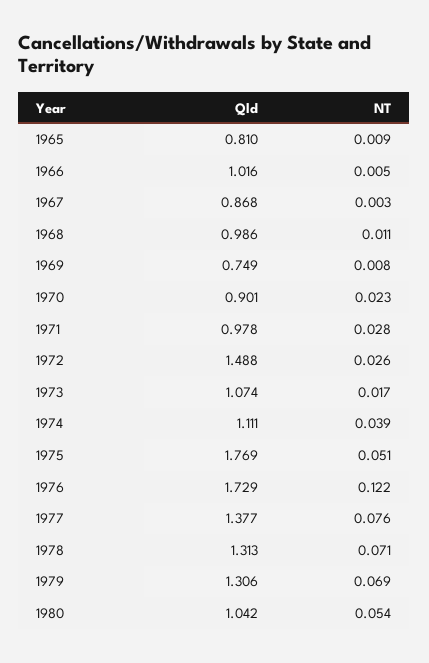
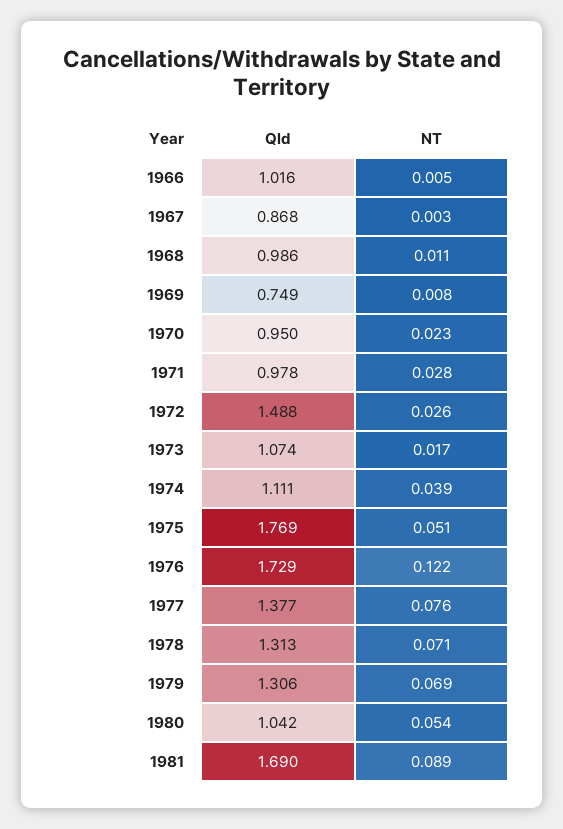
Qld, 1965: 0.81 -> none
NT, 1965: 0.009 -> none
Qld, 1970: 0.901 -> 0.95
Qld, 1981: none -> 1.69
NT, 1981: none -> 0.089

